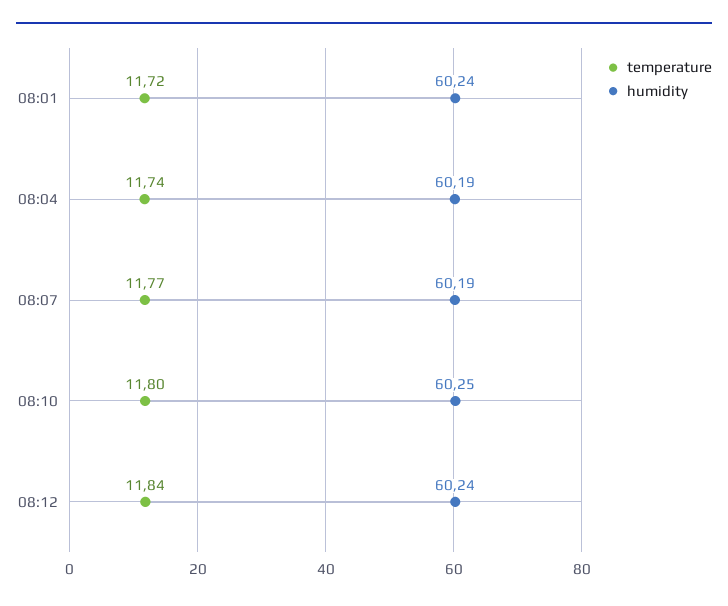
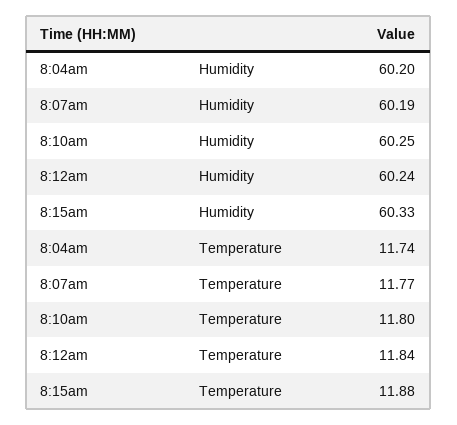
temperature, 08:01: 11.72 -> none
humidity, 08:01: 60.24 -> none
humidity, 08:04: 60.19 -> 60.2
humidity, 8:15am: none -> 60.33
temperature, 8:15am: none -> 11.88

